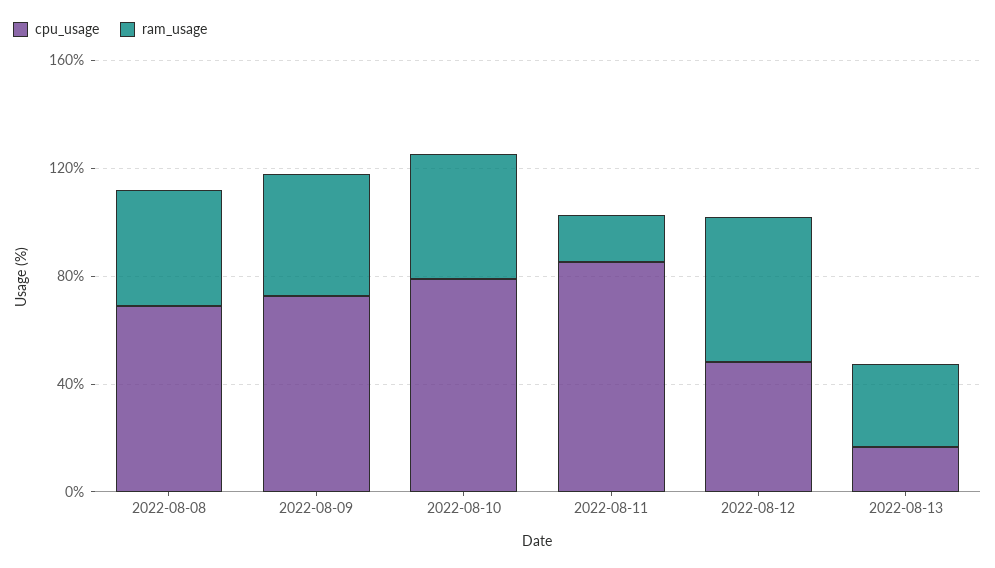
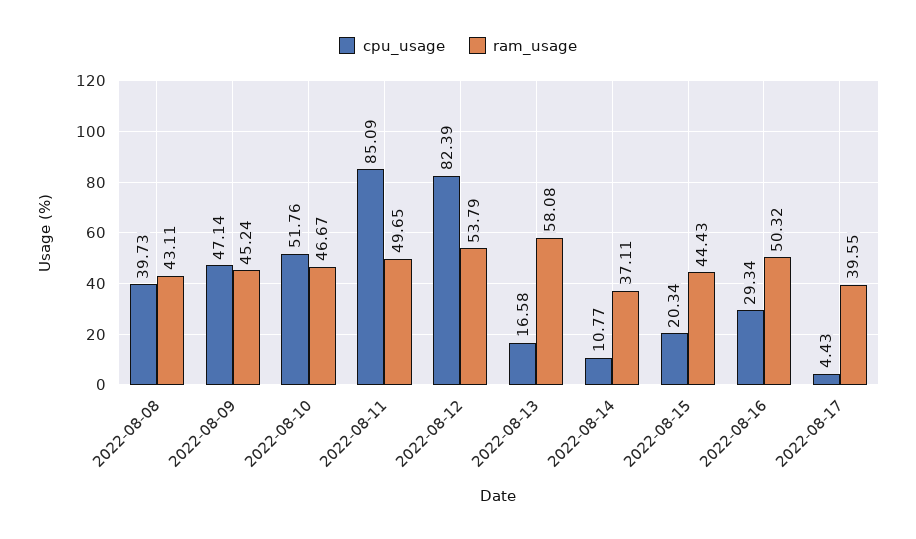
cpu_usage, 2022-08-08: 70 -> 39.73
cpu_usage, 2022-08-09: 70 -> 47.14
cpu_usage, 2022-08-10: 80 -> 51.76
ram_usage, 2022-08-11: 20 -> 49.65
cpu_usage, 2022-08-12: 50 -> 82.39
ram_usage, 2022-08-13: 30 -> 58.08
cpu_usage, 2022-08-14: none -> 10.77
ram_usage, 2022-08-14: none -> 37.11
cpu_usage, 2022-08-15: none -> 20.34
ram_usage, 2022-08-15: none -> 44.43
cpu_usage, 2022-08-16: none -> 29.34
ram_usage, 2022-08-16: none -> 50.32
cpu_usage, 2022-08-17: none -> 4.43
ram_usage, 2022-08-17: none -> 39.55

